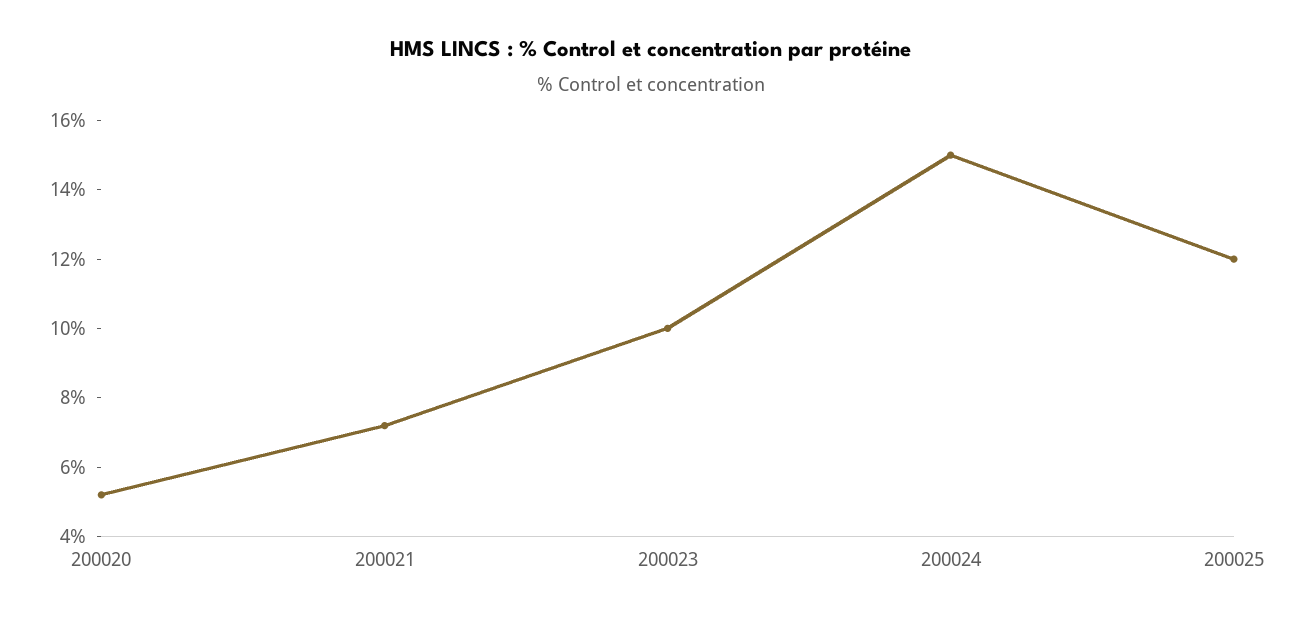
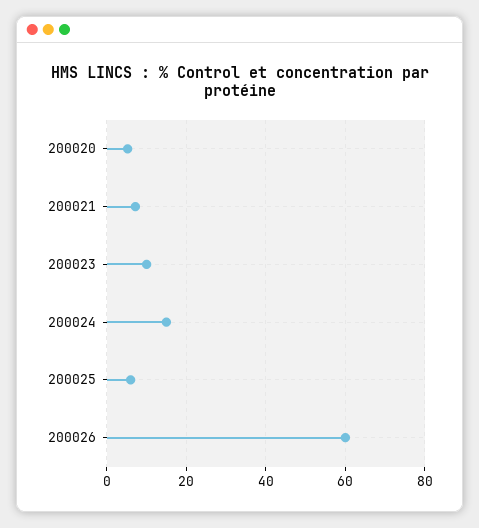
200025: 12 -> 6
200026: none -> 60

